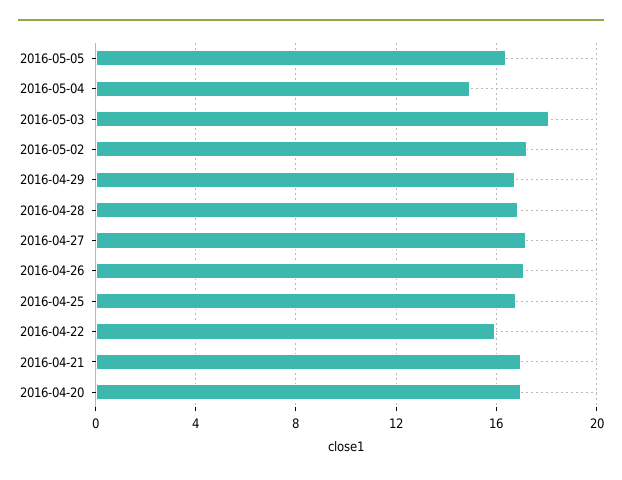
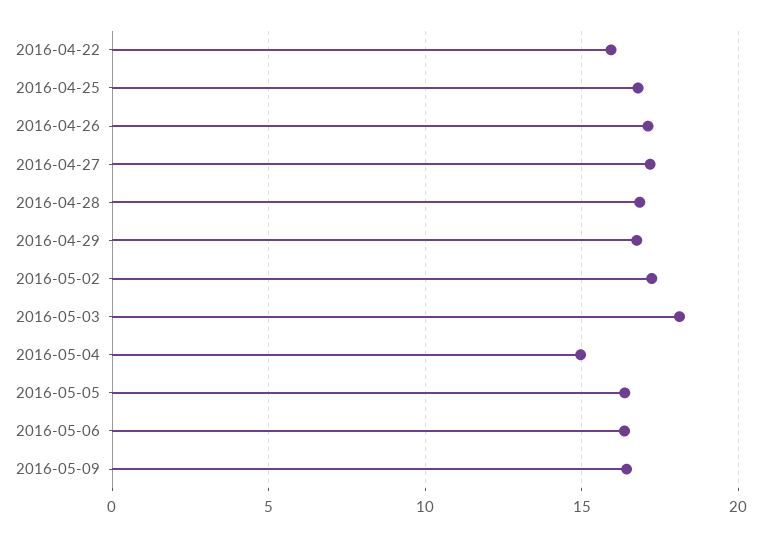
2016-04-21: 17 -> none
2016-04-20: 17 -> none
2016-05-06: none -> 16.5
2016-05-09: none -> 16.5

